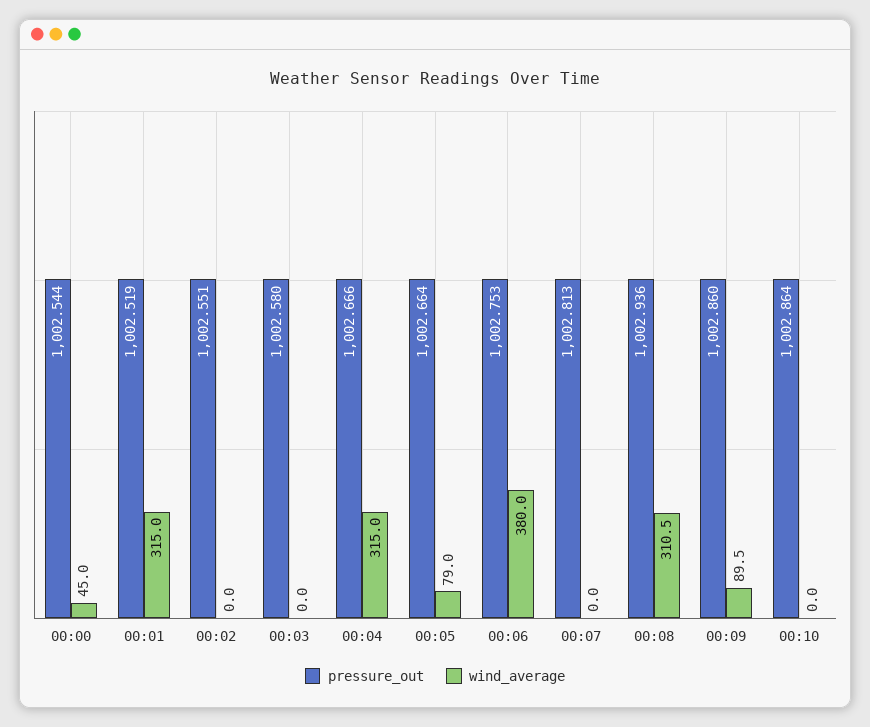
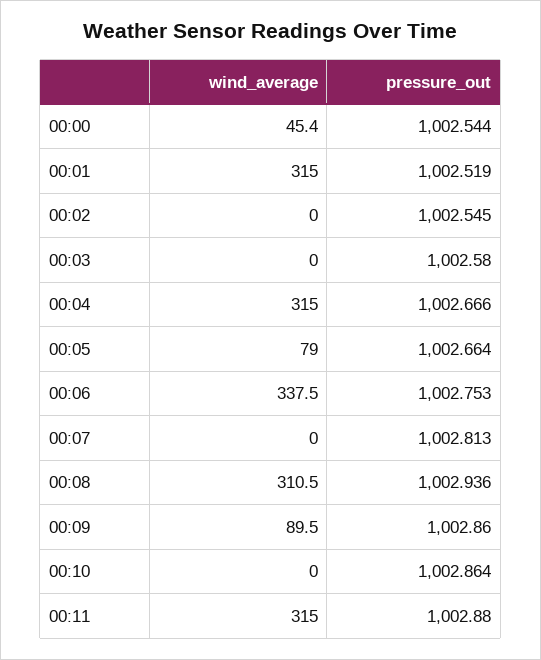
wind_average, 00:00: 45 -> 45.4
pressure_out, 00:02: 1002.551 -> 1002.545
wind_average, 00:06: 380 -> 337.5
wind_average, 00:11: none -> 315
pressure_out, 00:11: none -> 1002.88

